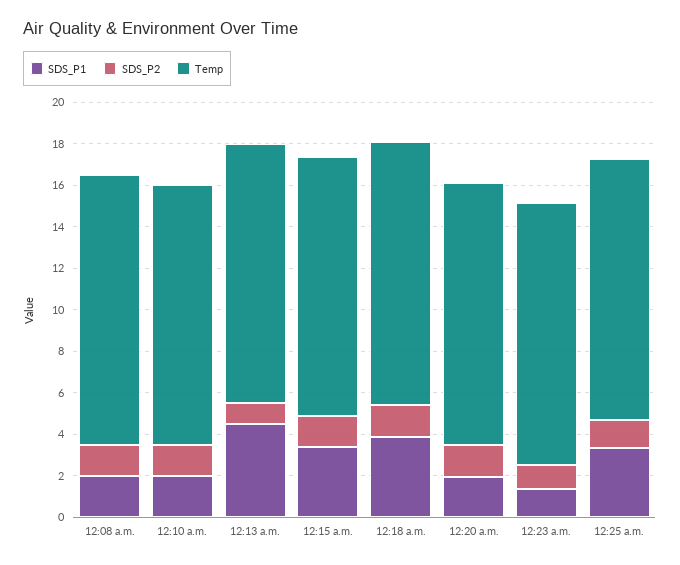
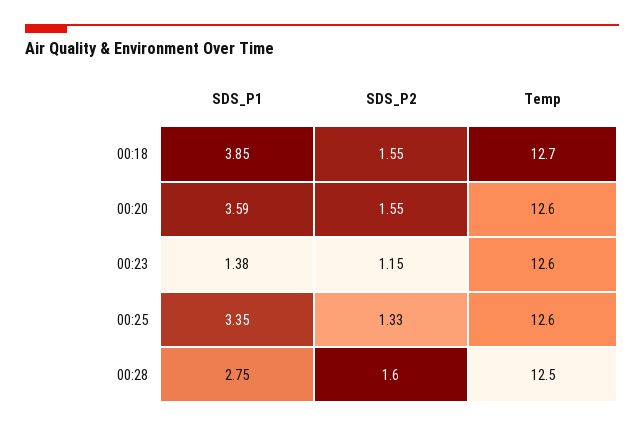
SDS_P1, 12:08 a.m.: 2 -> none
SDS_P2, 12:08 a.m.: 1.5 -> none
Temp, 12:08 a.m.: 13 -> none
SDS_P1, 12:10 a.m.: 2 -> none
SDS_P2, 12:10 a.m.: 1.5 -> none
Temp, 12:10 a.m.: 12.5 -> none
SDS_P1, 12:13 a.m.: 4.5 -> none
SDS_P2, 12:13 a.m.: 1 -> none
Temp, 12:13 a.m.: 12.5 -> none
SDS_P1, 12:15 a.m.: 3.5 -> none
SDS_P2, 12:15 a.m.: 1.5 -> none
Temp, 12:15 a.m.: 12.5 -> none
SDS_P1, 12:20 a.m.: 2 -> 3.59
SDS_P1, 00:28: none -> 2.75
SDS_P2, 00:28: none -> 1.6
Temp, 00:28: none -> 12.5

